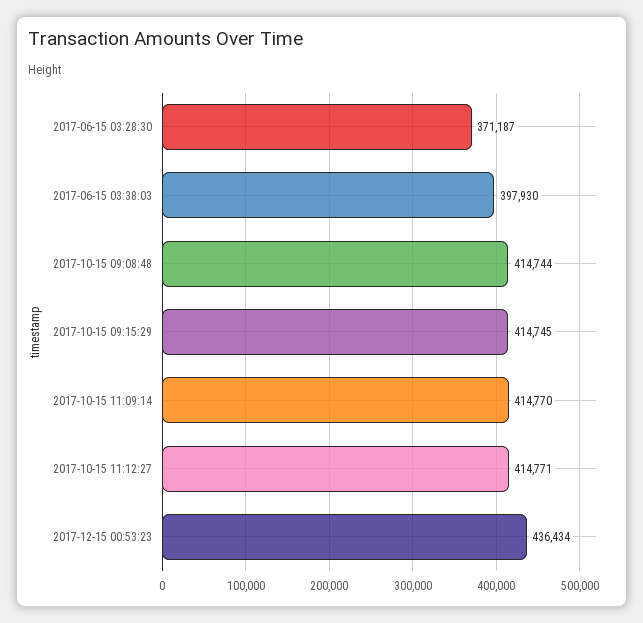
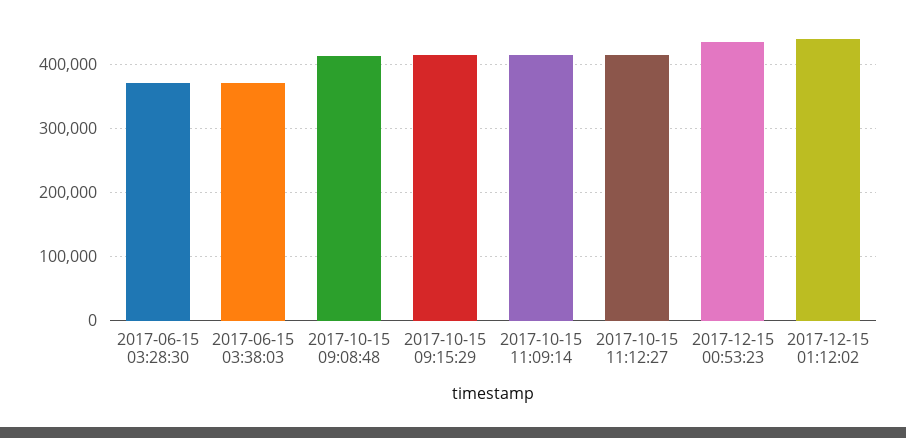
2017-06-15 03:38:03: 397930 -> 370000
2017-12-15 01:12:02: none -> 440000

